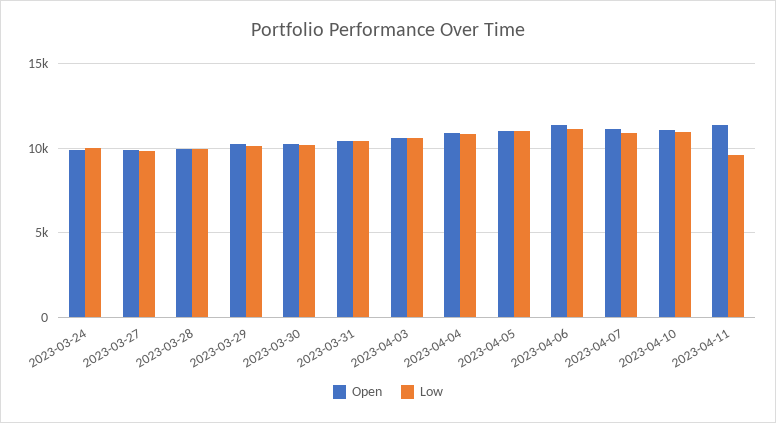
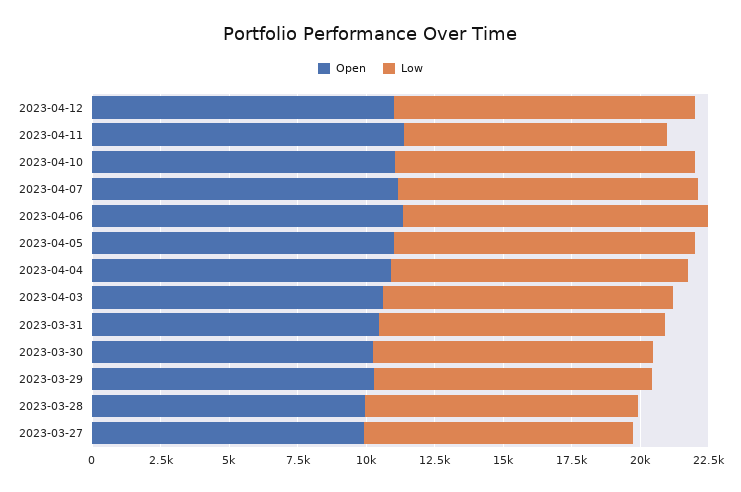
Open, 2023-03-24: 10000 -> none
Low, 2023-03-24: 10000 -> none
Open, 2023-04-12: none -> 11000
Low, 2023-04-12: none -> 11000

